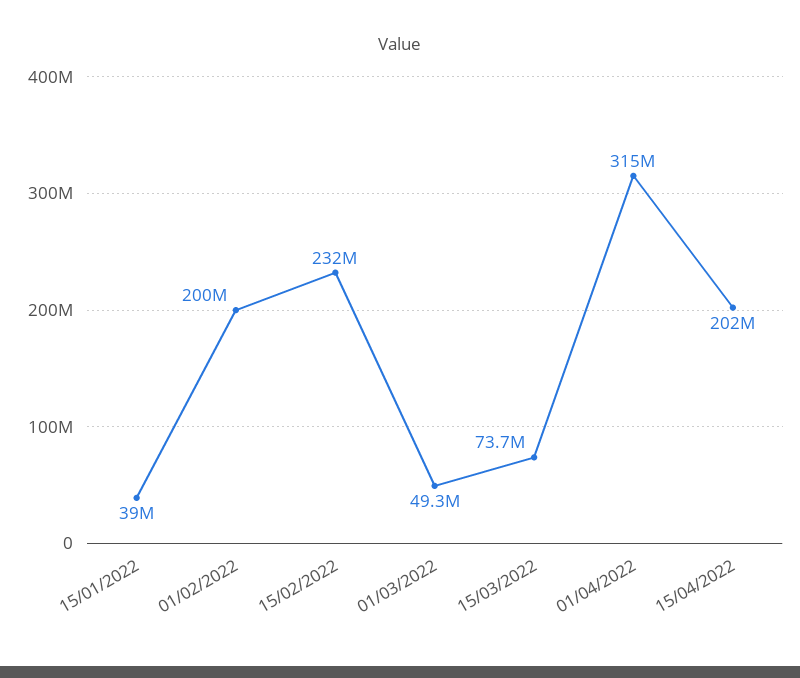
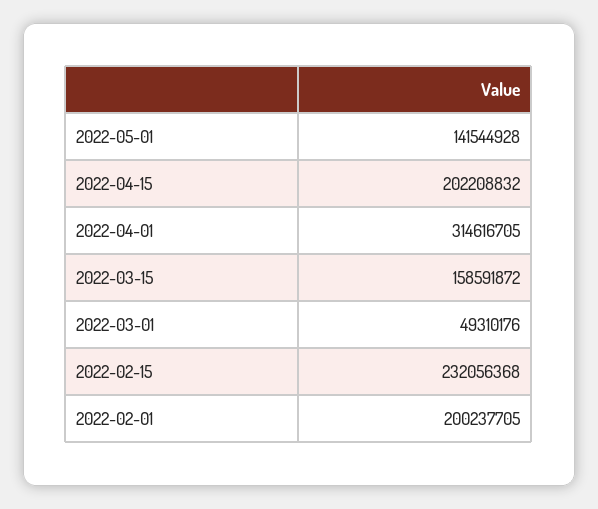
15/01/2022: 39000000 -> none
15/03/2022: 73700000 -> 158591872
2022-05-01: none -> 141544928

